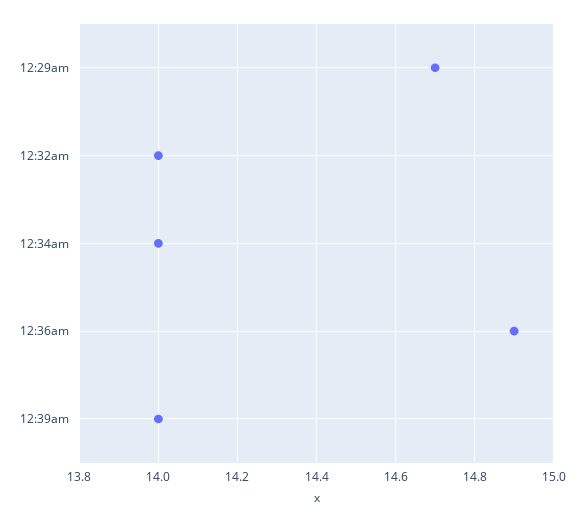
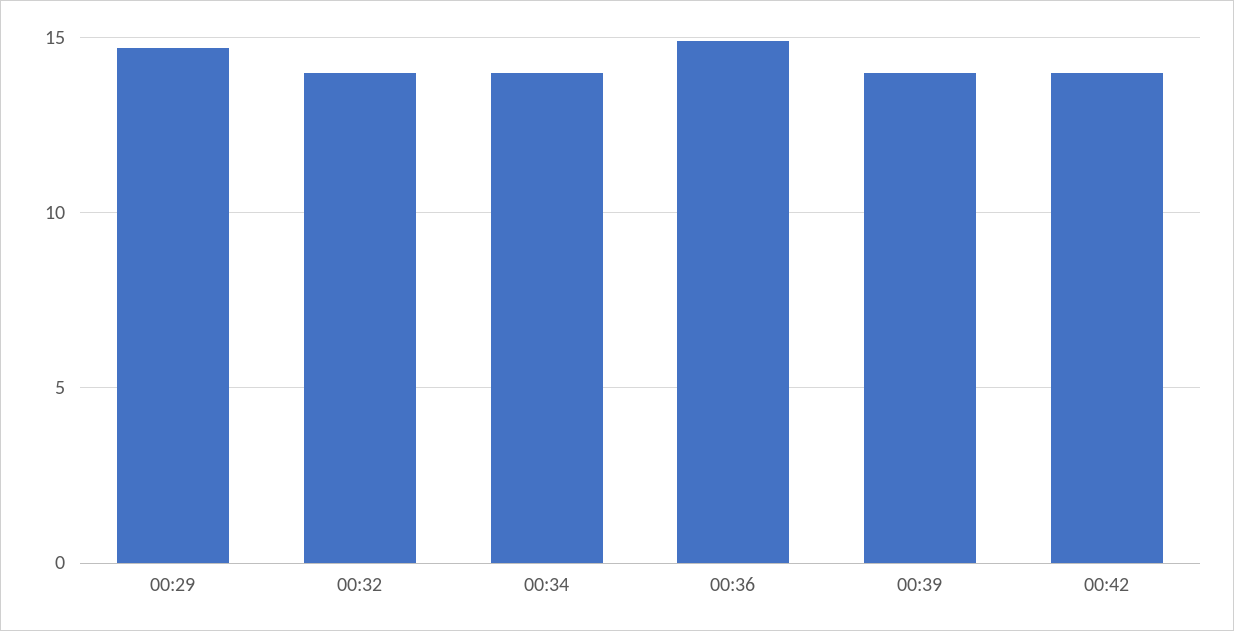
00:42: none -> 14

